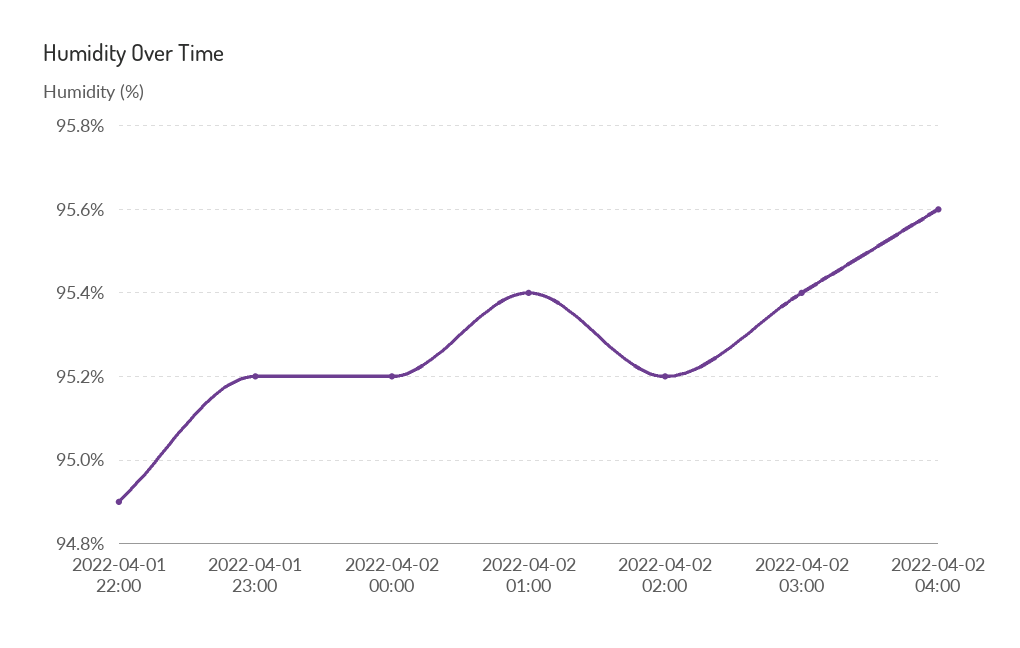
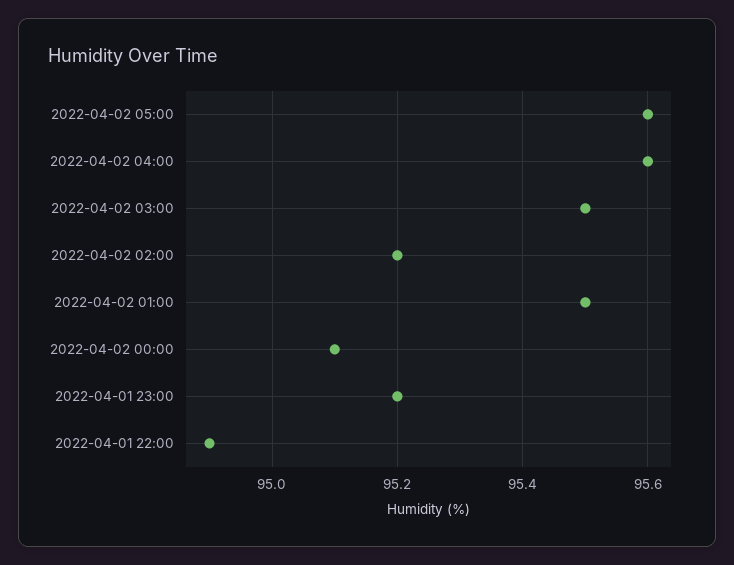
2022-04-02 00:00: 95.2 -> 95.1
2022-04-02 01:00: 95.4 -> 95.5
2022-04-02 03:00: 95.4 -> 95.5
2022-04-02 05:00: none -> 95.6

